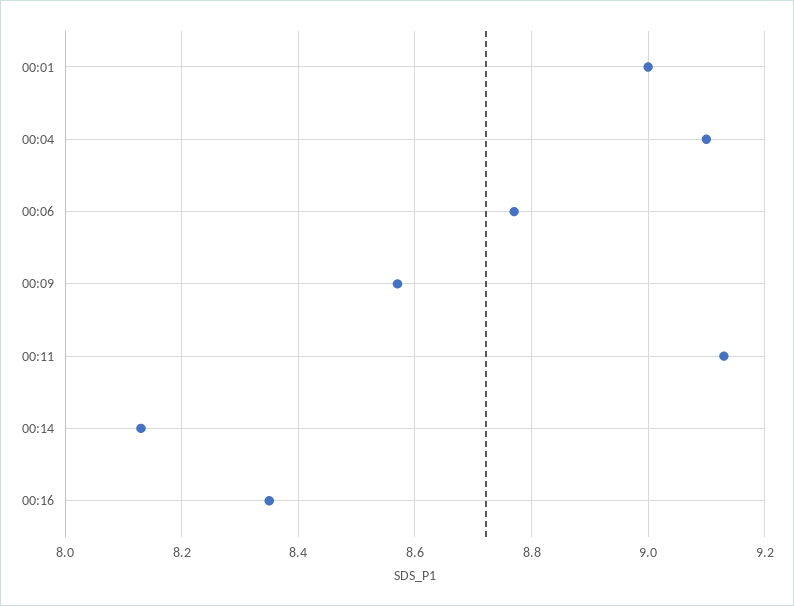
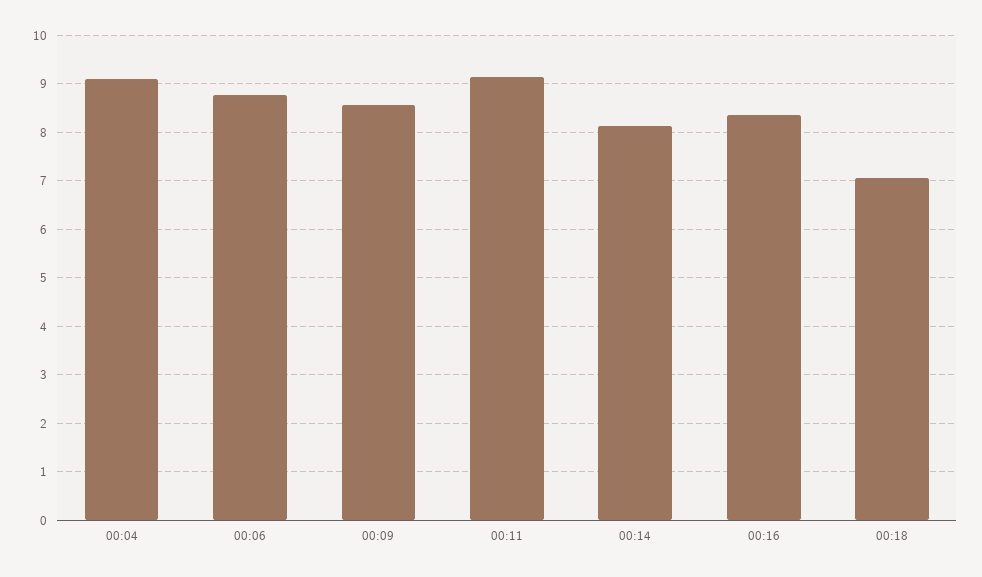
00:01: 9 -> none
00:18: none -> 7

